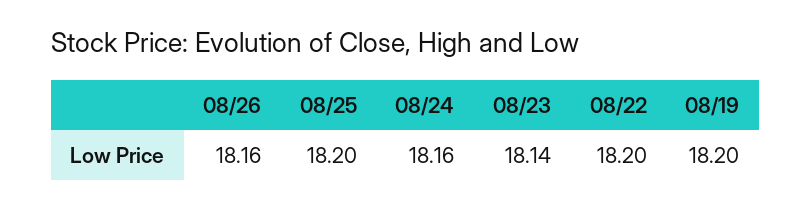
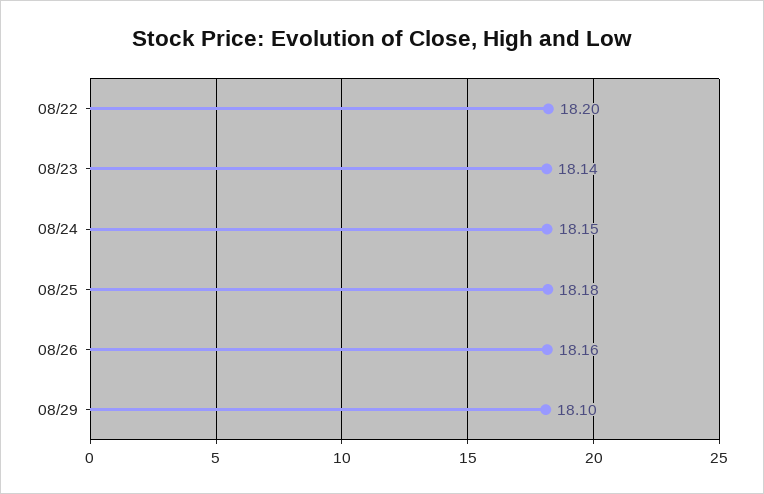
08/25: 18.2 -> 18.18
08/24: 18.16 -> 18.15
08/19: 18.2 -> none
08/29: none -> 18.1

